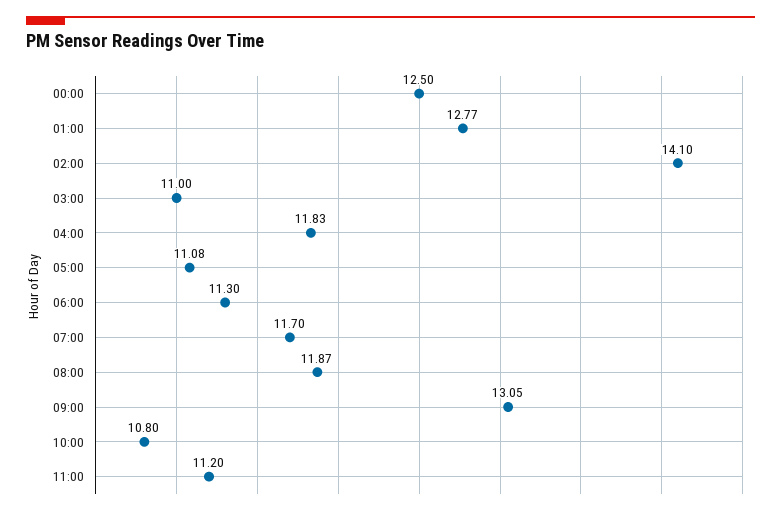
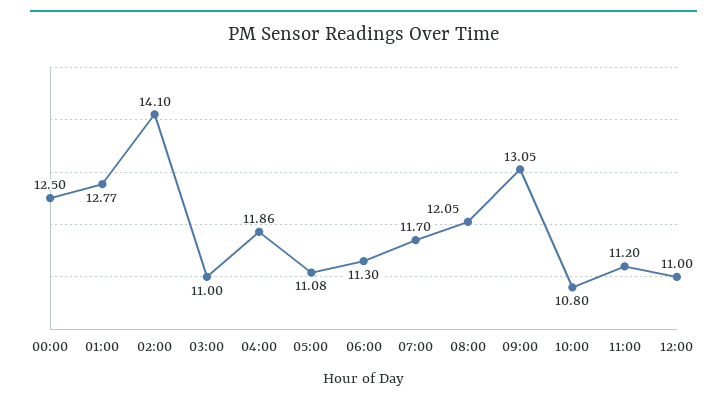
04:00: 11.83 -> 11.86
08:00: 11.87 -> 12.05
12:00: none -> 11

